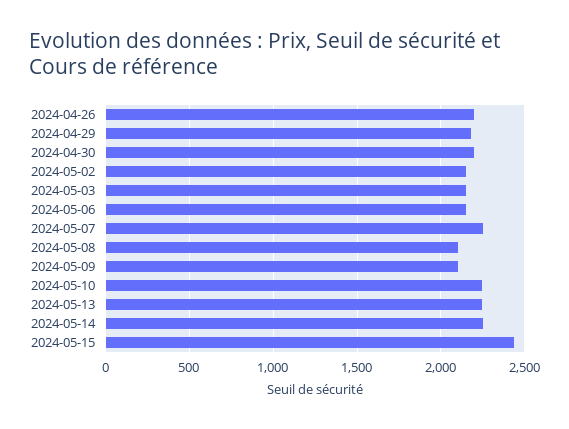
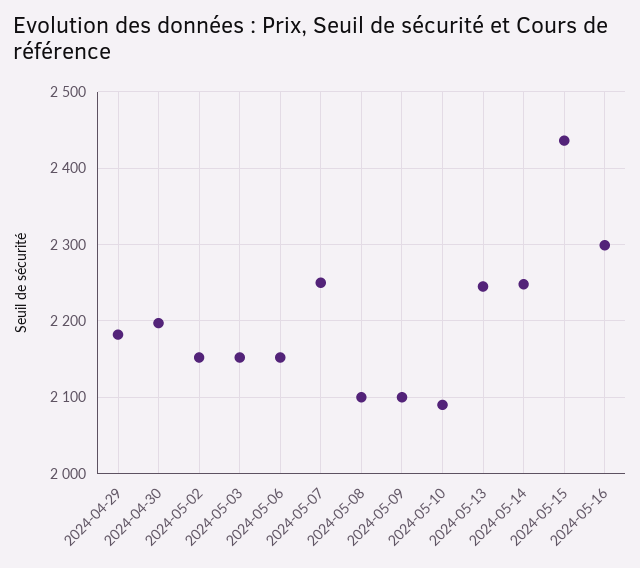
2024-04-26: 2200 -> none
2024-05-10: 2250 -> 2090
2024-05-16: none -> 2300

